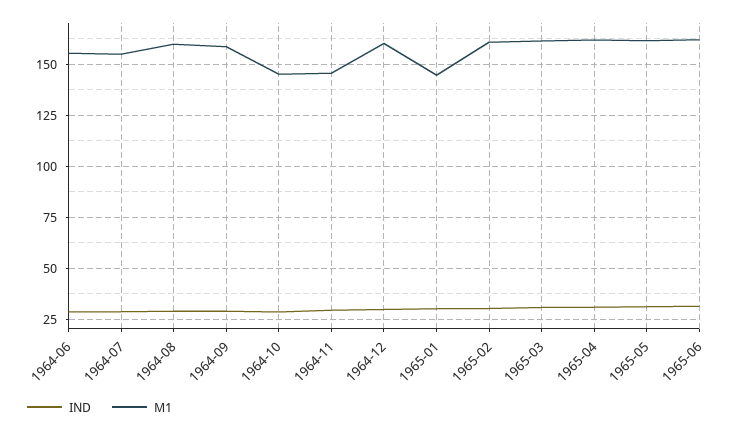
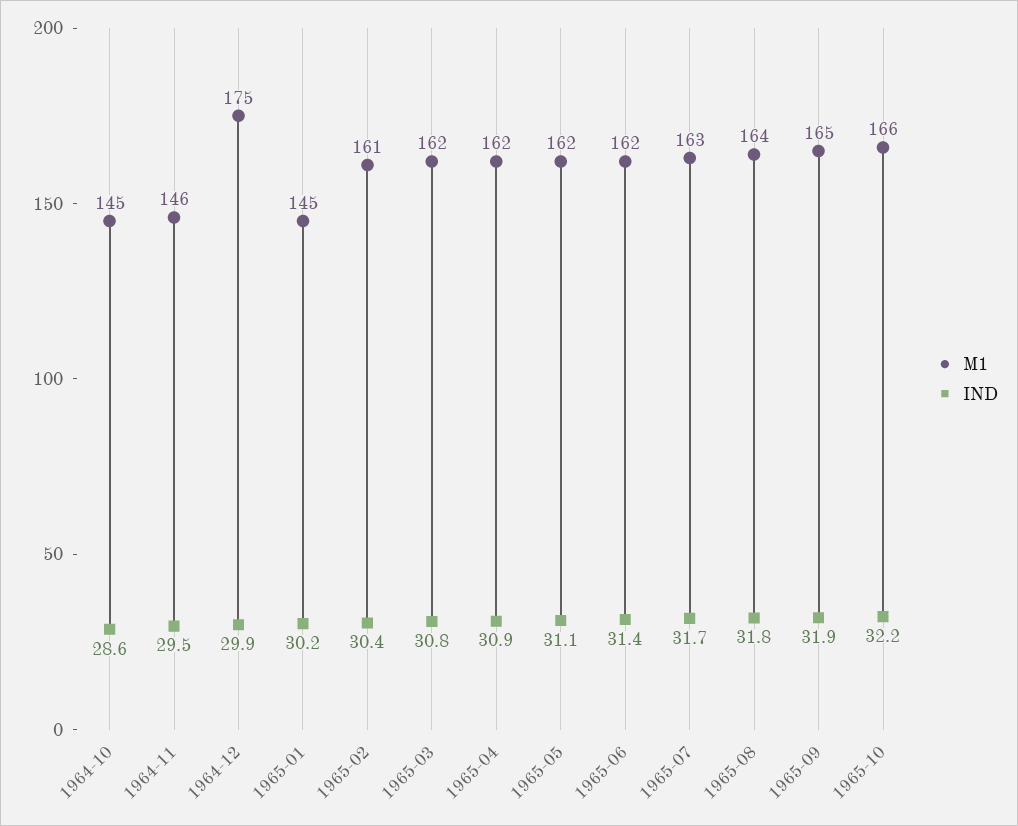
IND, 1964-06: 30 -> none
M1, 1964-06: 155 -> none
IND, 1964-07: 30 -> none
M1, 1964-07: 155 -> none
IND, 1964-08: 30 -> none
M1, 1964-08: 160 -> none
IND, 1964-09: 30 -> none
M1, 1964-09: 160 -> none
M1, 1964-12: 160 -> 175
M1, 1965-07: none -> 163
IND, 1965-07: none -> 31.7
M1, 1965-08: none -> 164
IND, 1965-08: none -> 31.8
M1, 1965-09: none -> 165
IND, 1965-09: none -> 31.9
M1, 1965-10: none -> 166
IND, 1965-10: none -> 32.2

